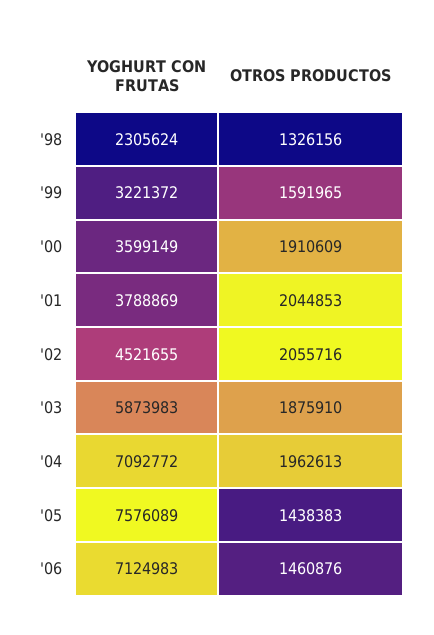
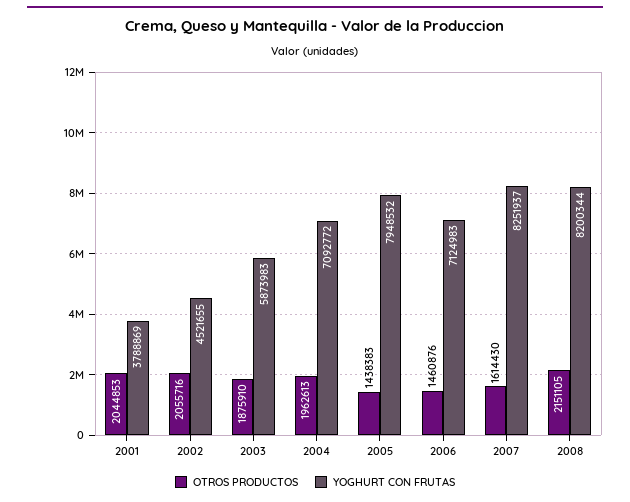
YOGHURT CON FRUTAS, '98: 2305624 -> none
OTROS PRODUCTOS, '98: 1326156 -> none
YOGHURT CON FRUTAS, '99: 3221372 -> none
OTROS PRODUCTOS, '99: 1591965 -> none
YOGHURT CON FRUTAS, '00: 3599149 -> none
OTROS PRODUCTOS, '00: 1910609 -> none
YOGHURT CON FRUTAS, '05: 7576089 -> 7948532
OTROS PRODUCTOS, 2007: none -> 1614430
YOGHURT CON FRUTAS, 2007: none -> 8251937
OTROS PRODUCTOS, 2008: none -> 2151105
YOGHURT CON FRUTAS, 2008: none -> 8200344

